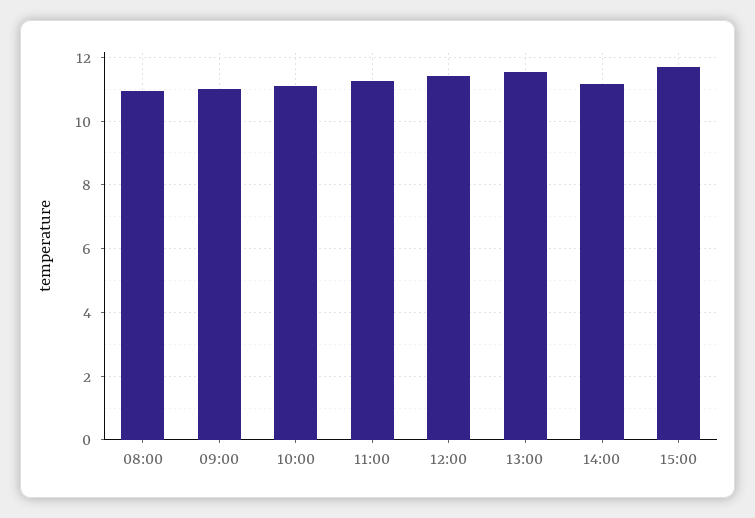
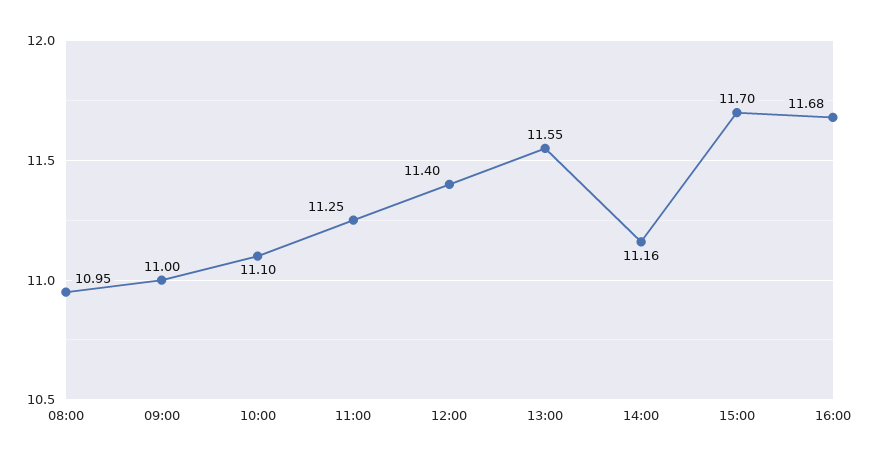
16:00: none -> 11.68

